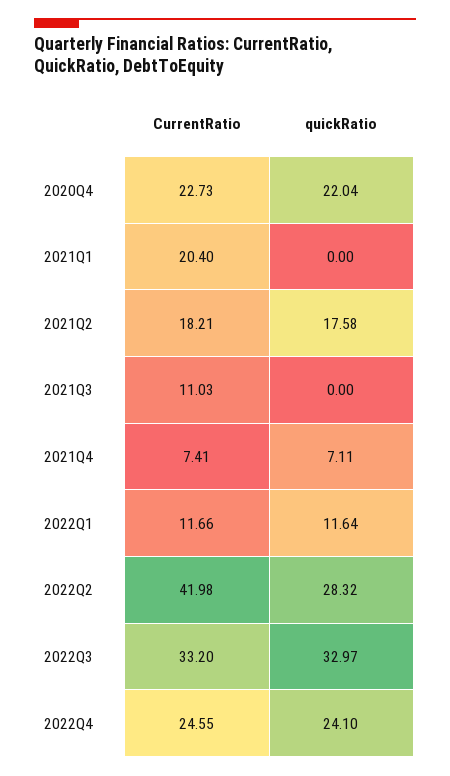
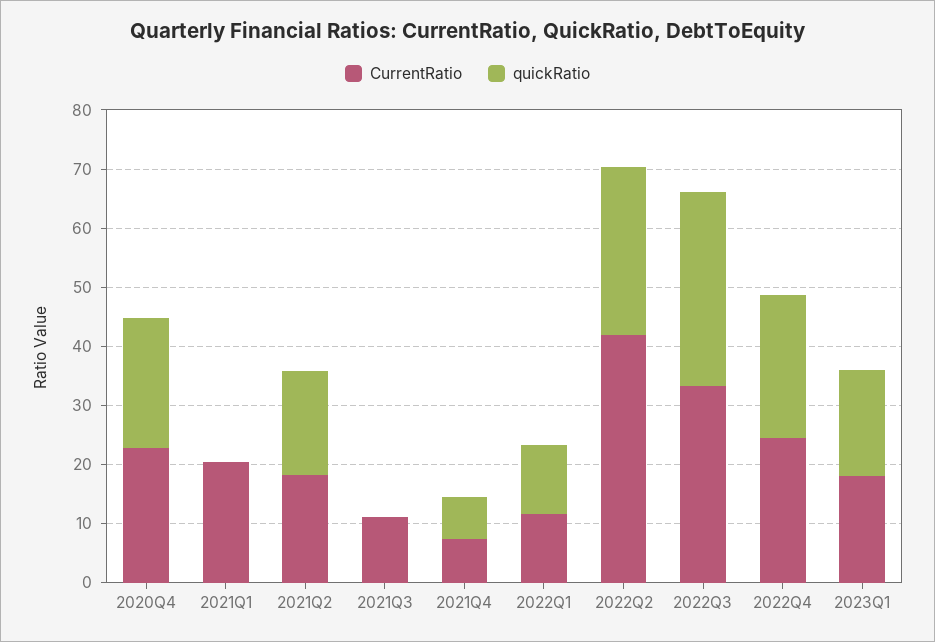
CurrentRatio, 2023Q1: none -> 18
quickRatio, 2023Q1: none -> 18

